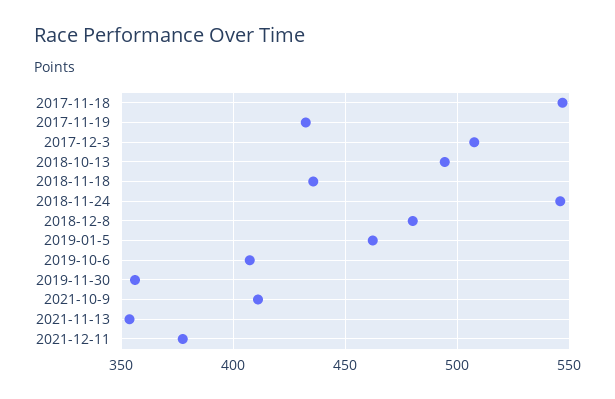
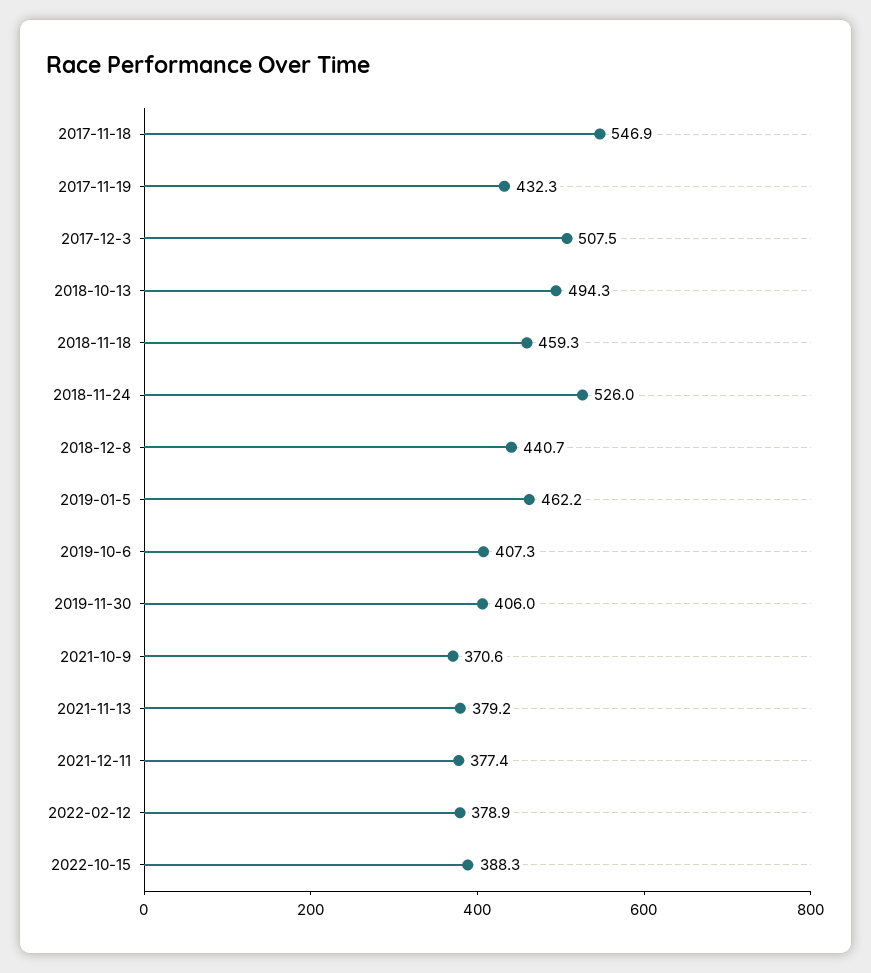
2018-11-18: 435 -> 459.3
2018-11-24: 545 -> 526
2018-12-8: 480 -> 440.7
2019-11-30: 355 -> 406
2021-10-9: 410 -> 370.6
2021-11-13: 355 -> 379.2
2022-02-12: none -> 378.9
2022-10-15: none -> 388.3

